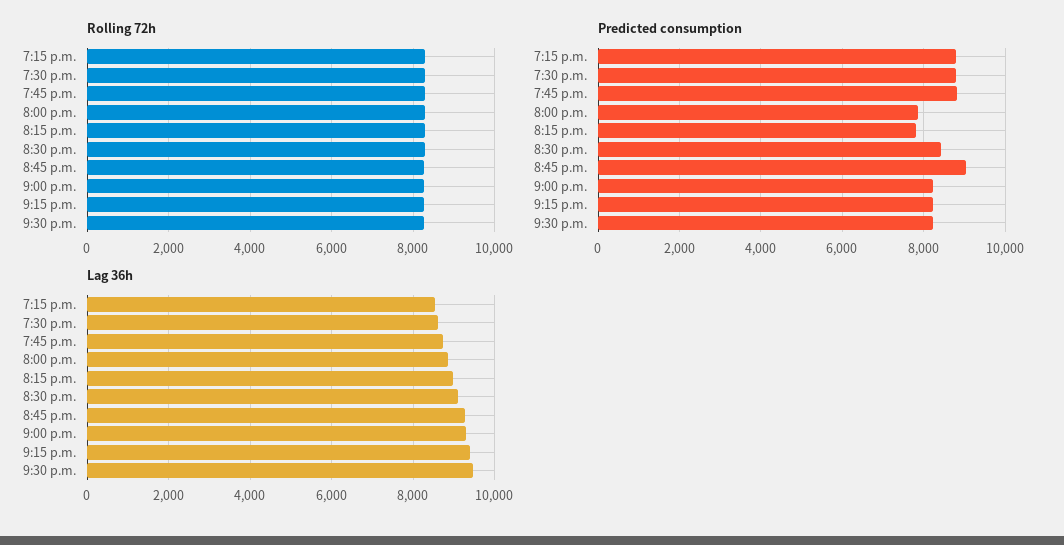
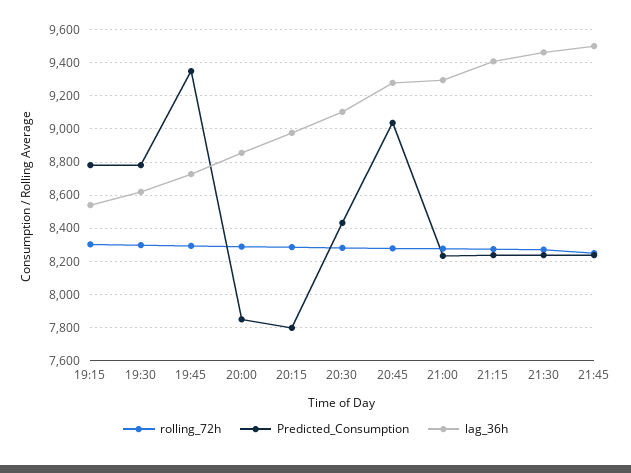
Predicted consumption, 7:45 p.m.: 8800 -> 9350
Rolling 72h, 21:45: none -> 8250
Predicted consumption, 21:45: none -> 8250
Lag 36h, 21:45: none -> 9500

